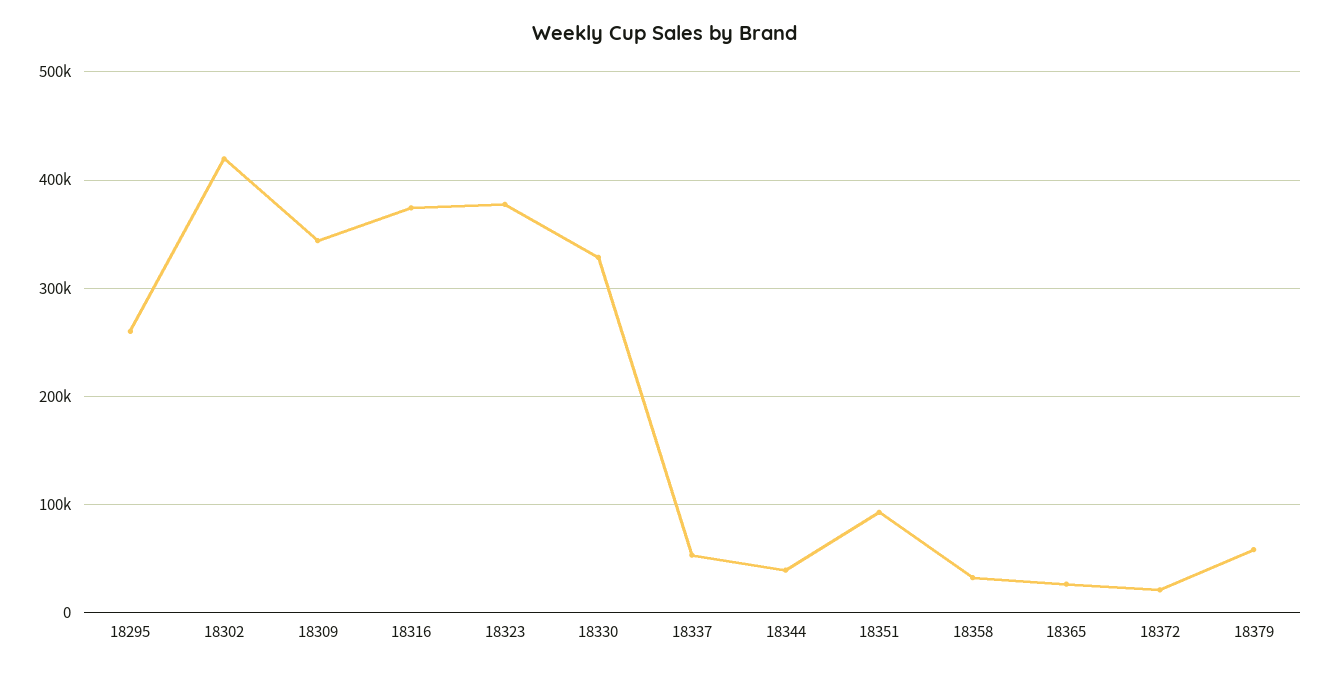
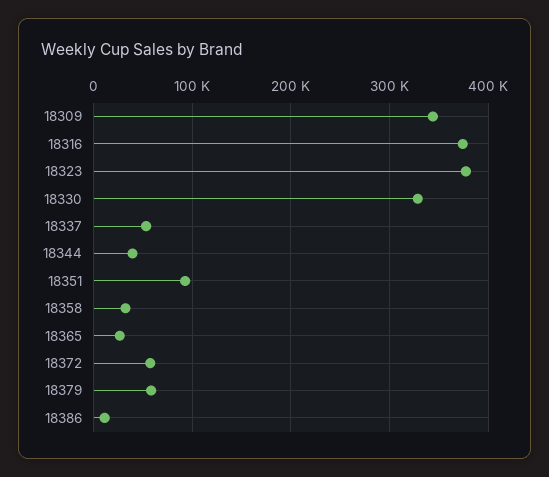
18295: 260000 -> none
18302: 420000 -> none
18372: 20000 -> 60000
18386: none -> 10000

